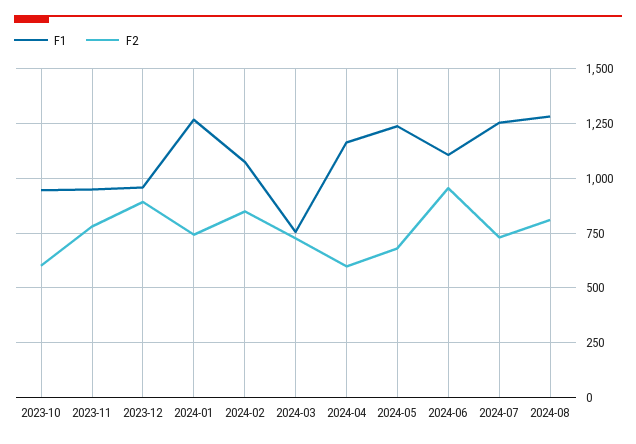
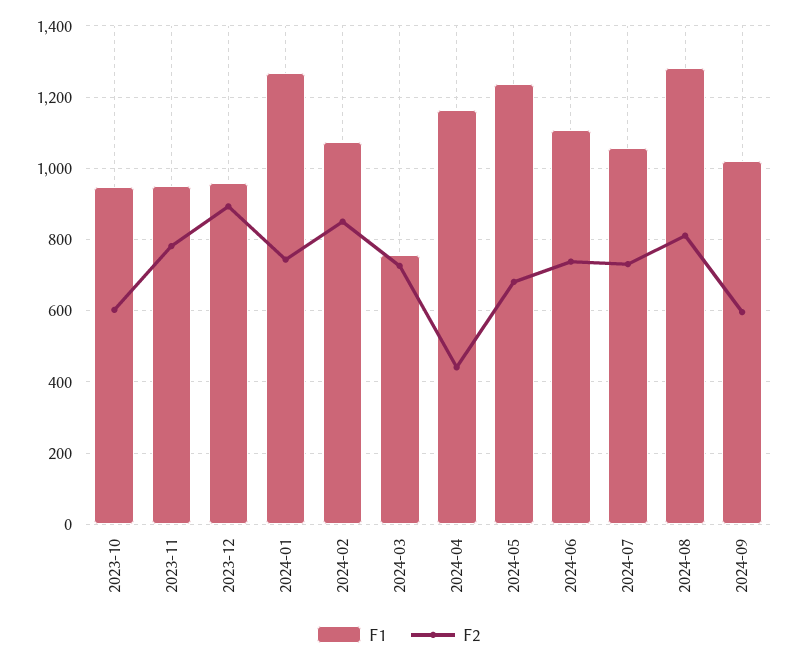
F2, 2024-04: 600 -> 440
F2, 2024-06: 950 -> 740
F1, 2024-07: 1250 -> 1060
F1, 2024-09: none -> 1020
F2, 2024-09: none -> 600

